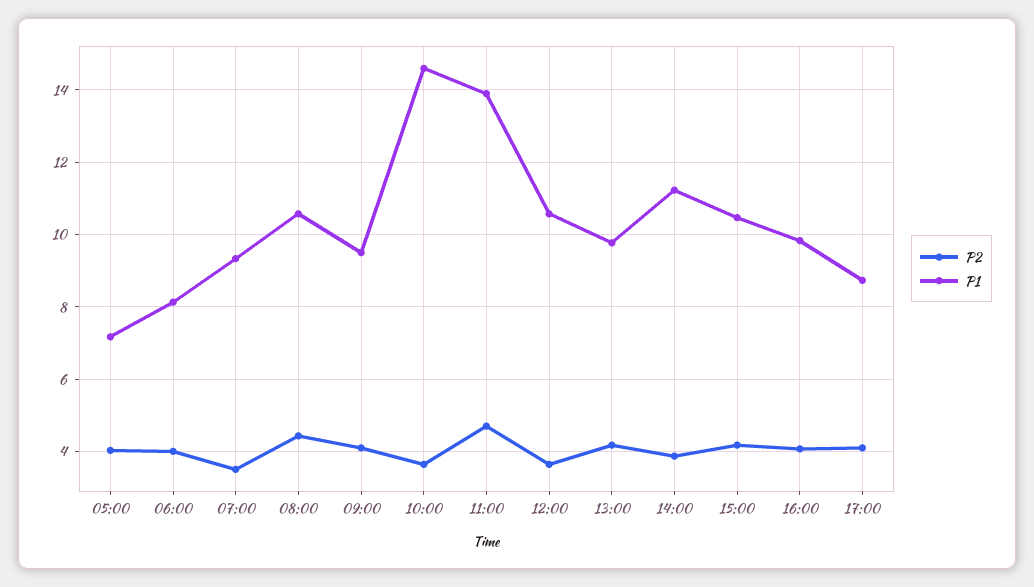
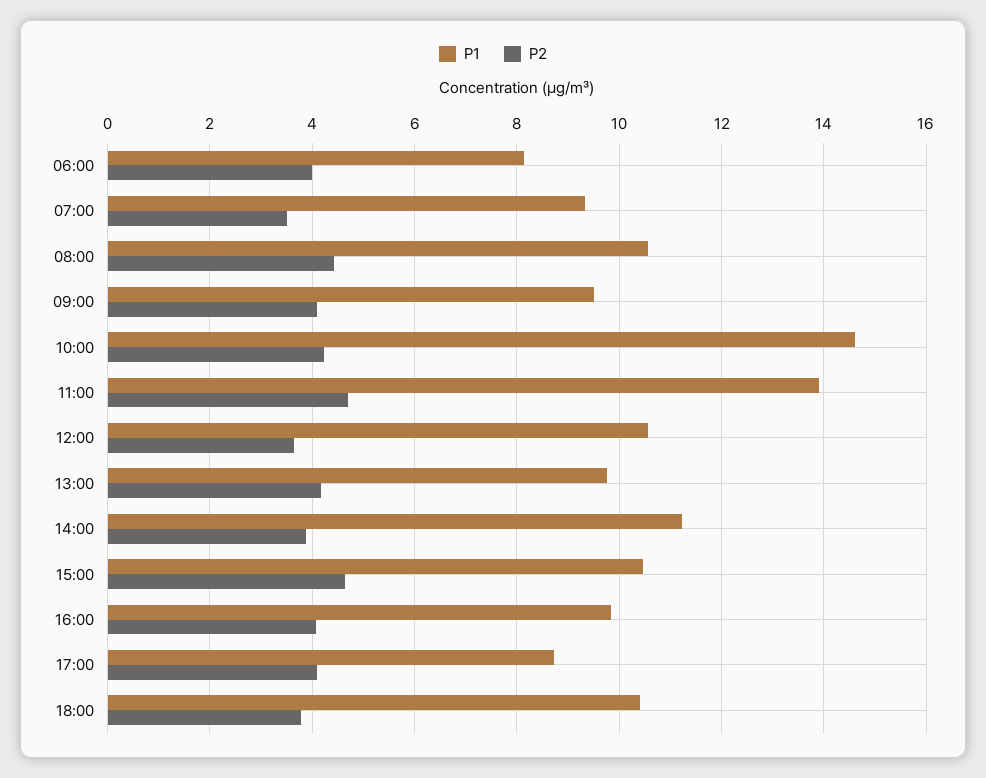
P2, 05:00: 4 -> none
P1, 05:00: 7.2 -> none
P2, 10:00: 3.6 -> 4.2
P2, 15:00: 4.2 -> 4.6
P1, 18:00: none -> 10.4
P2, 18:00: none -> 3.8

